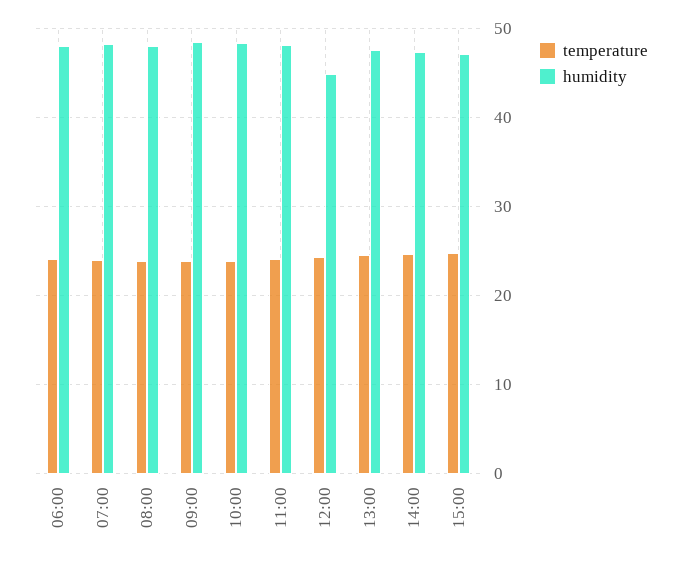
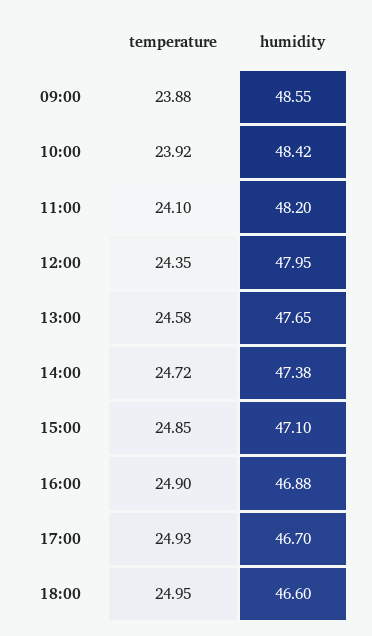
temperature, 06:00: 24 -> none
humidity, 06:00: 48 -> none
temperature, 07:00: 24 -> none
humidity, 07:00: 48 -> none
temperature, 08:00: 24 -> none
humidity, 08:00: 48 -> none
humidity, 12:00: 45 -> 47.95
temperature, 16:00: none -> 24.9
humidity, 16:00: none -> 46.88
temperature, 17:00: none -> 24.93
humidity, 17:00: none -> 46.7
temperature, 18:00: none -> 24.95
humidity, 18:00: none -> 46.6

